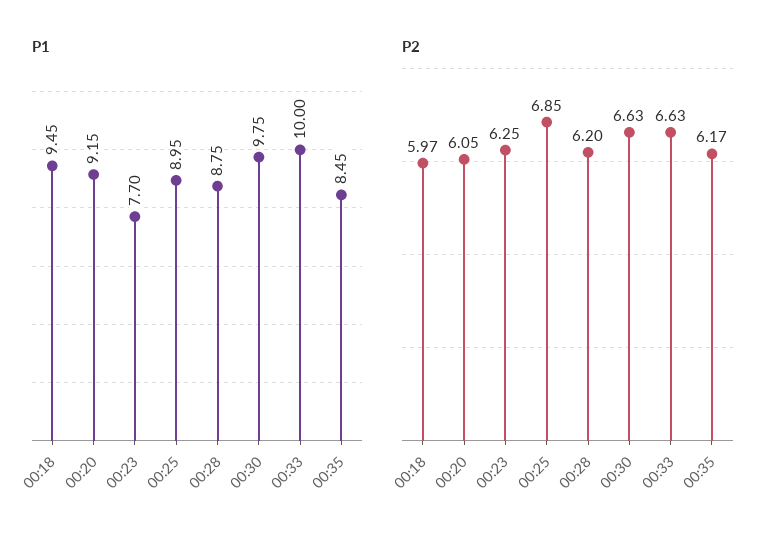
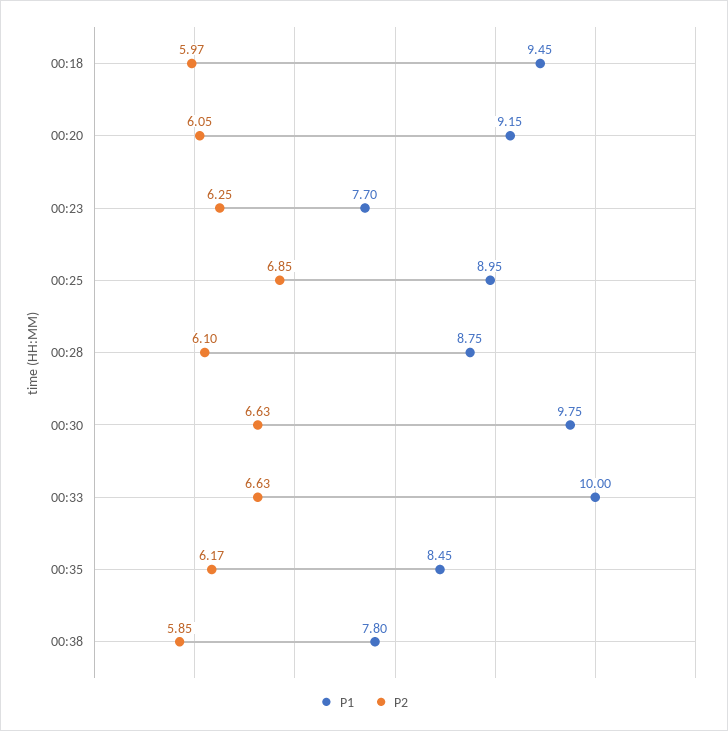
P2, 00:28: 6.2 -> 6.1
P1, 00:38: none -> 7.8
P2, 00:38: none -> 5.85

